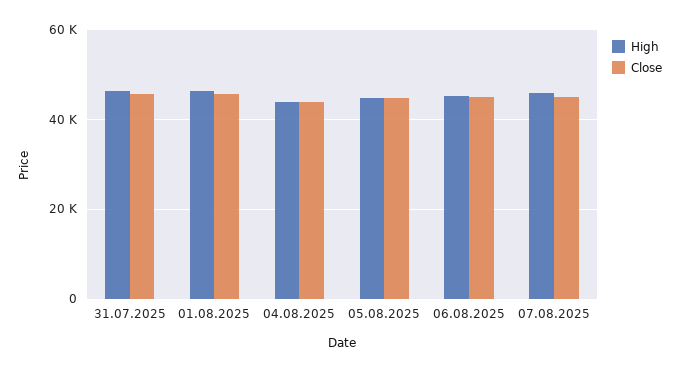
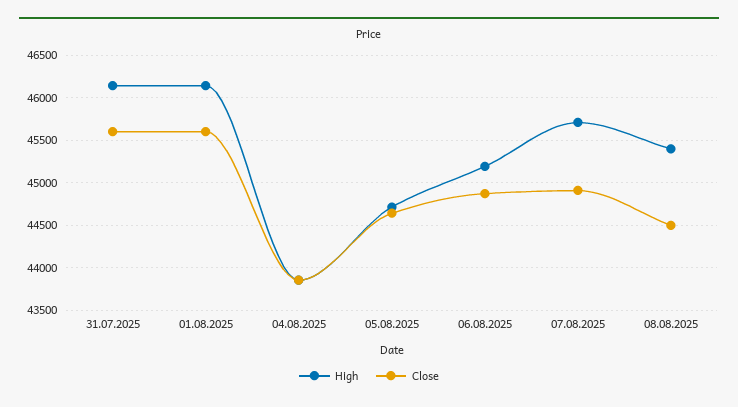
High, 08.08.2025: none -> 45400
Close, 08.08.2025: none -> 44500

